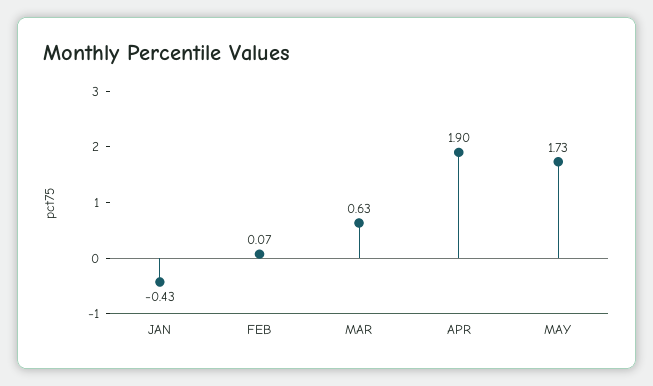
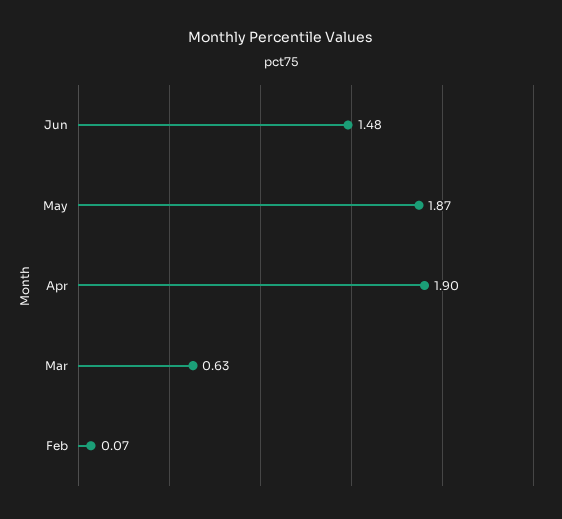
JAN: -0.43 -> none
MAY: 1.73 -> 1.87
Jun: none -> 1.48

